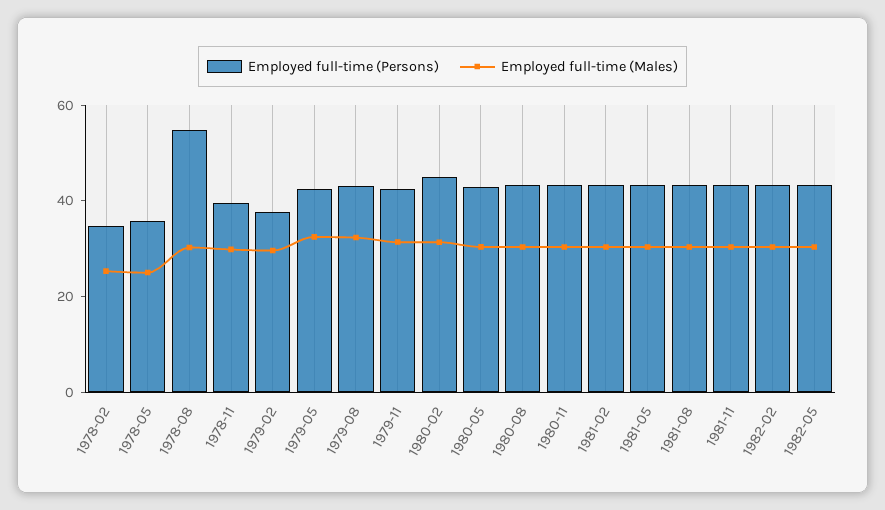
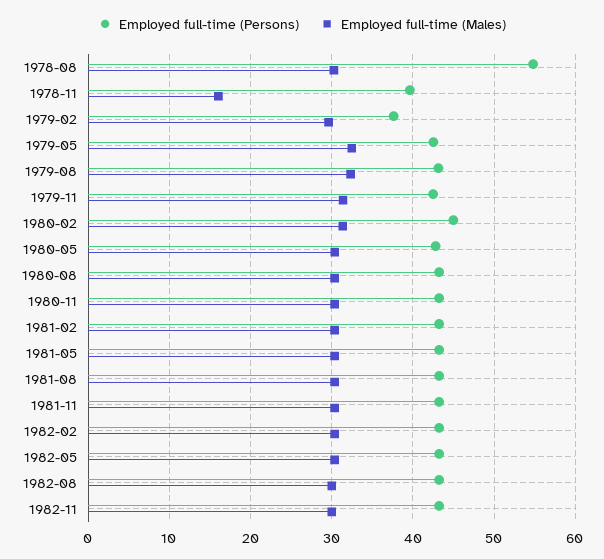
Employed full-time (Persons), 1978-02: 35 -> none
Employed full-time (Males), 1978-02: 25 -> none
Employed full-time (Persons), 1978-05: 35 -> none
Employed full-time (Males), 1978-05: 25 -> none
Employed full-time (Males), 1978-11: 30 -> 16
Employed full-time (Persons), 1982-08: none -> 43
Employed full-time (Males), 1982-08: none -> 30
Employed full-time (Persons), 1982-11: none -> 43
Employed full-time (Males), 1982-11: none -> 30

